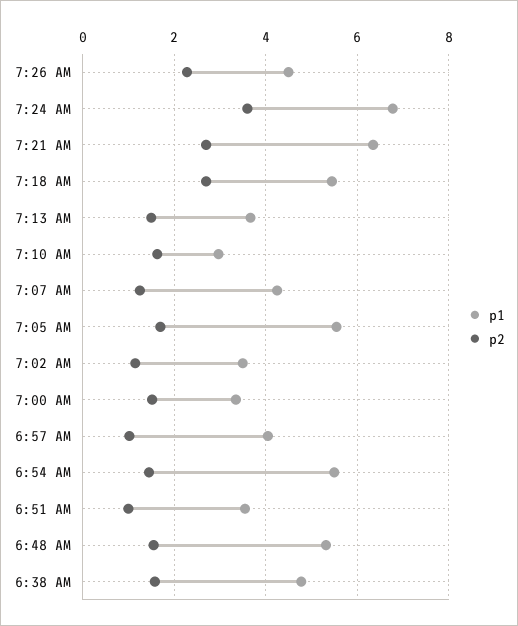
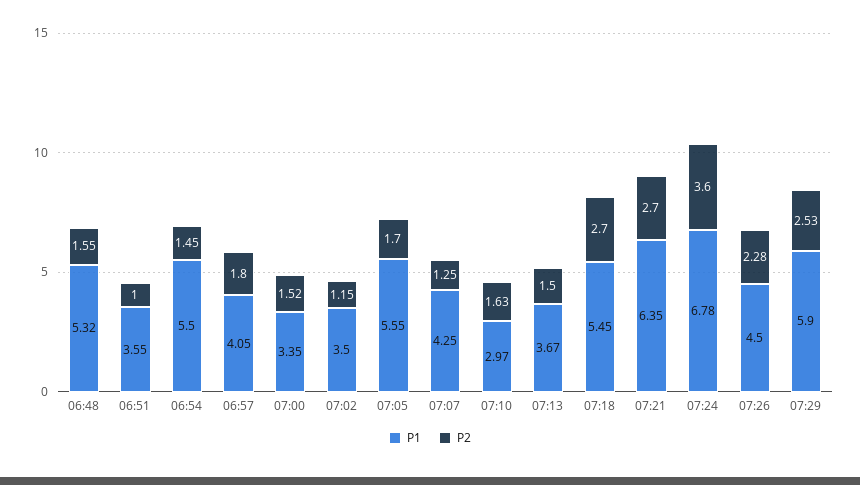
p2, 6:57 AM: 1 -> 1.8
p1, 6:38 AM: 4.8 -> none
p2, 6:38 AM: 1.6 -> none
p1, 07:29: none -> 5.9
p2, 07:29: none -> 2.53

